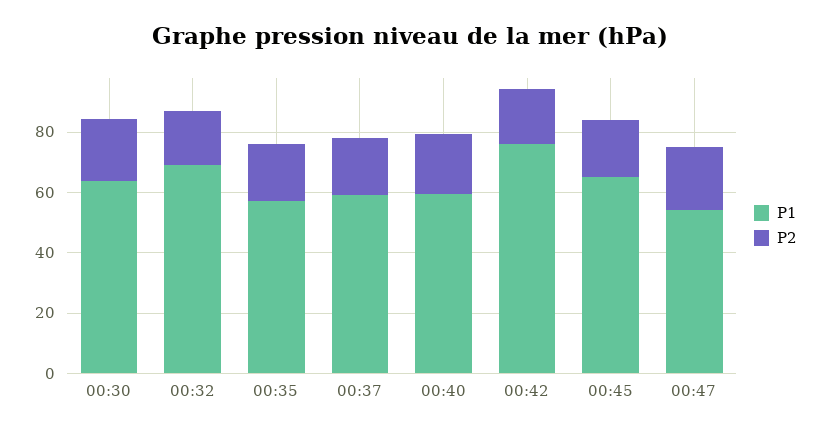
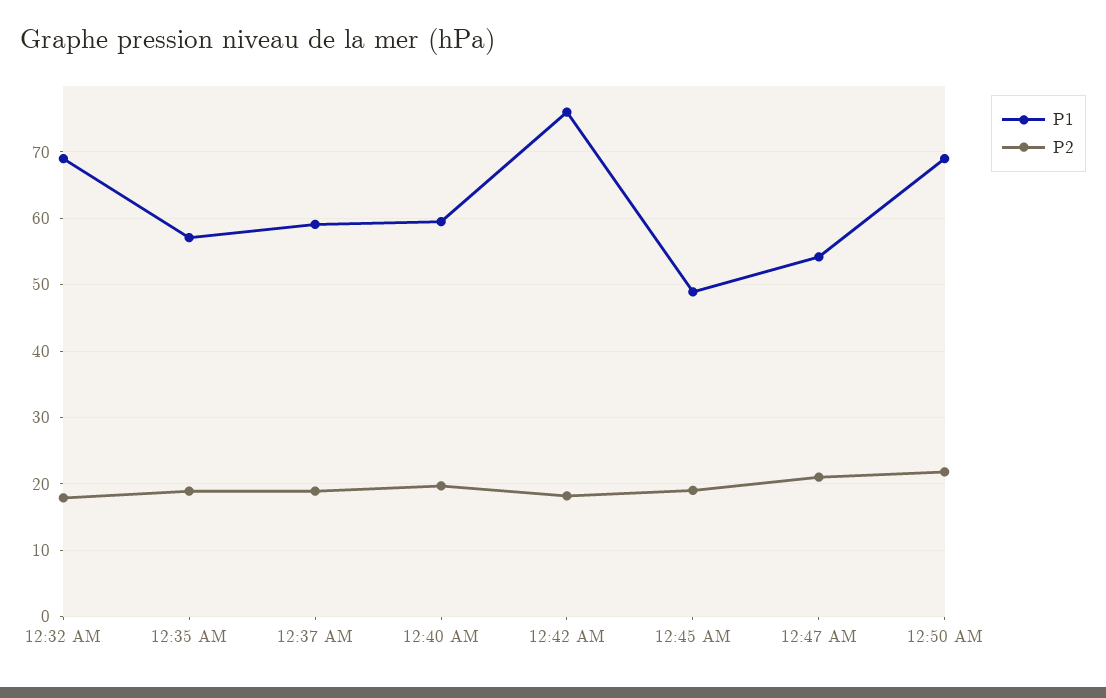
P1, 00:30: 65 -> none
P2, 00:30: 20 -> none
P1, 00:45: 65 -> 49
P1, 12:50 AM: none -> 69
P2, 12:50 AM: none -> 22

